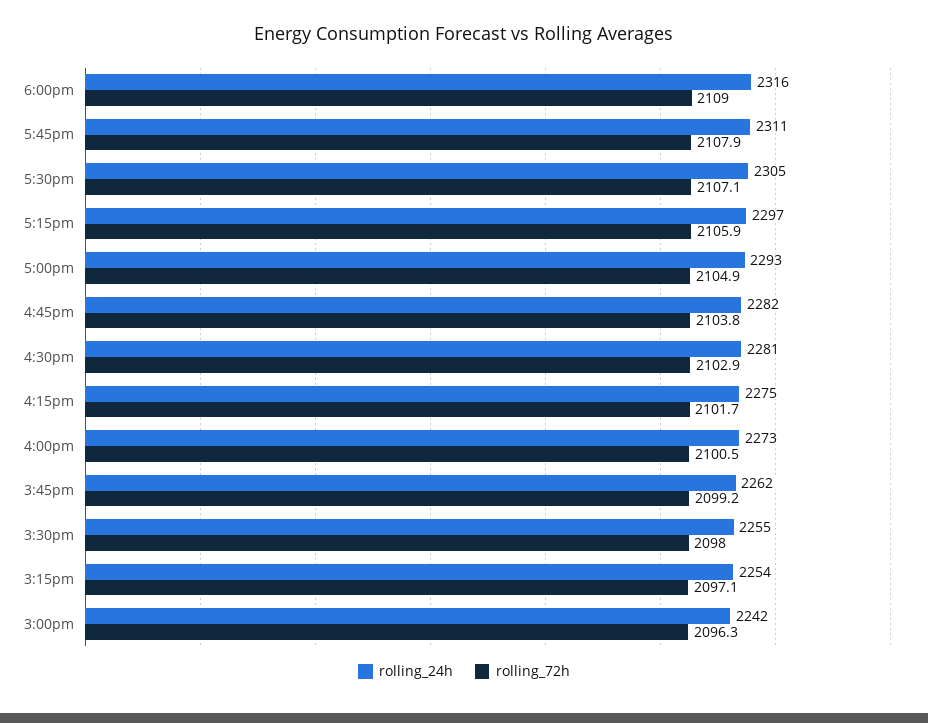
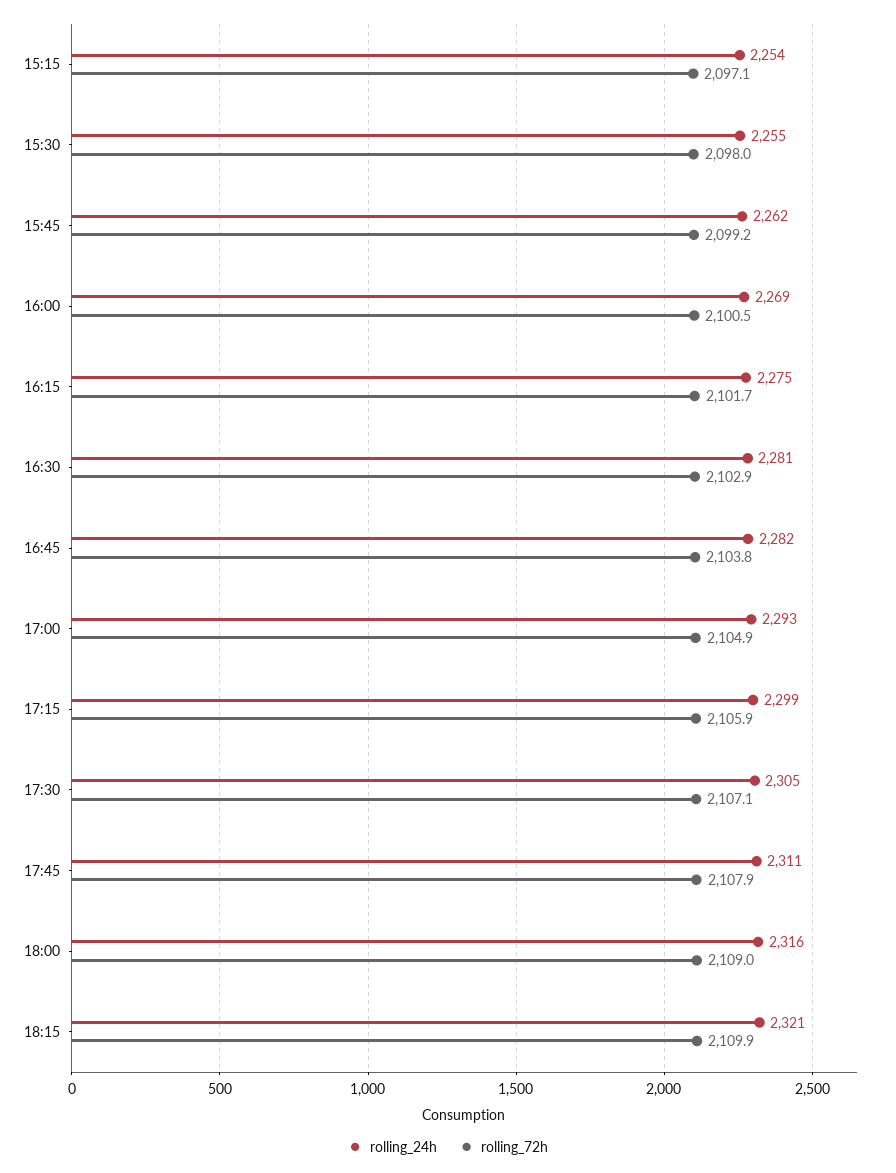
rolling_24h, 5:15pm: 2297 -> 2299
rolling_24h, 4:00pm: 2273 -> 2269
rolling_24h, 3:00pm: 2242 -> none
rolling_72h, 3:00pm: 2096.3 -> none
rolling_24h, 18:15: none -> 2321
rolling_72h, 18:15: none -> 2109.9

